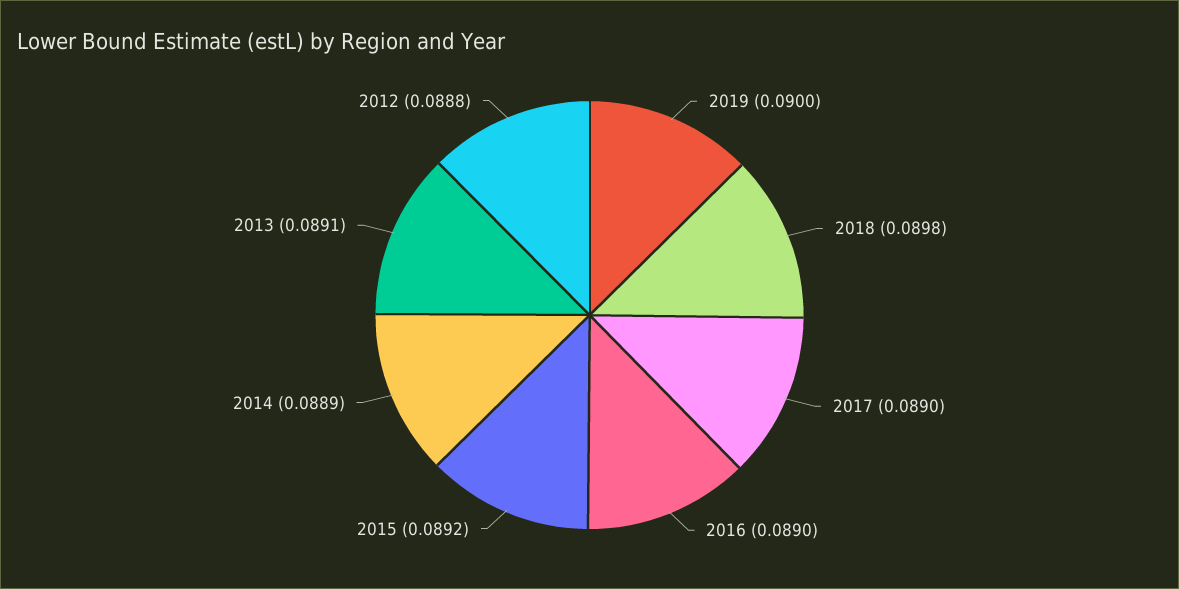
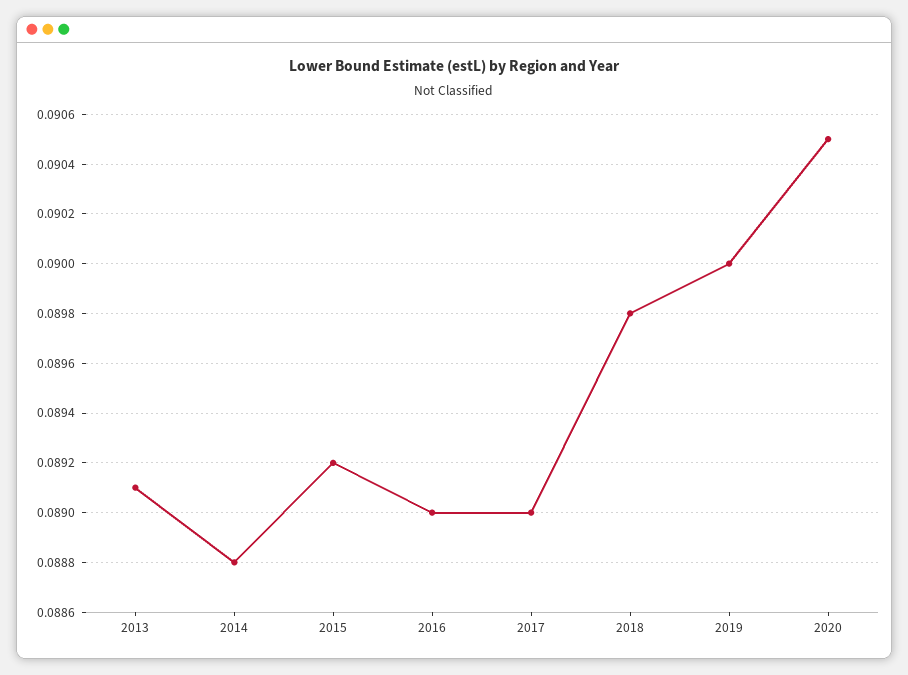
2014: 0.0889 -> 0.0888
2012: 0.0888 -> none
2020: none -> 0.0905

